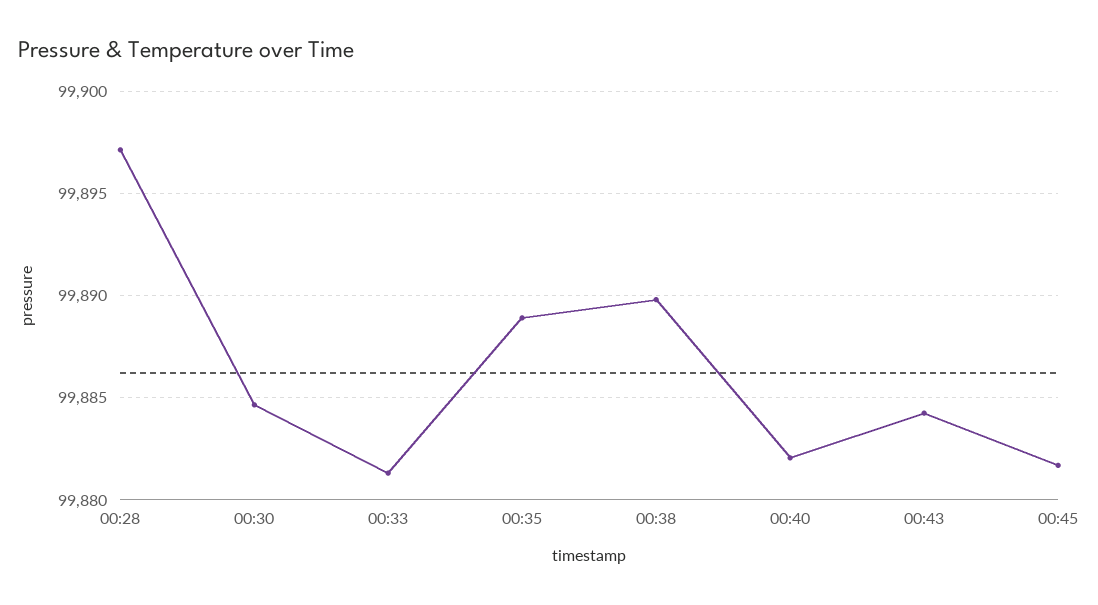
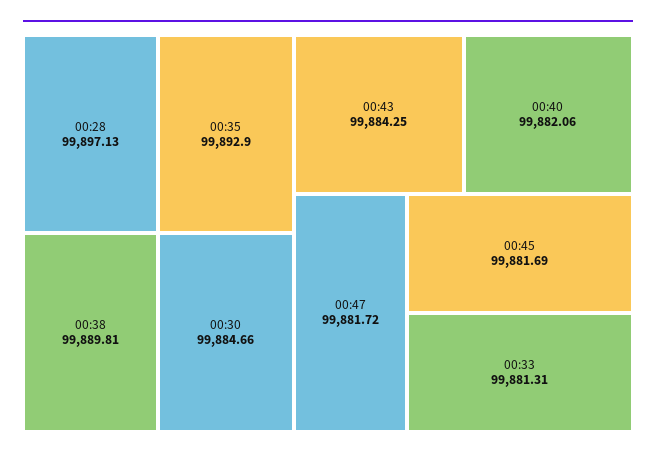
00:35: 99889 -> 99892.9
00:47: none -> 99881.72

